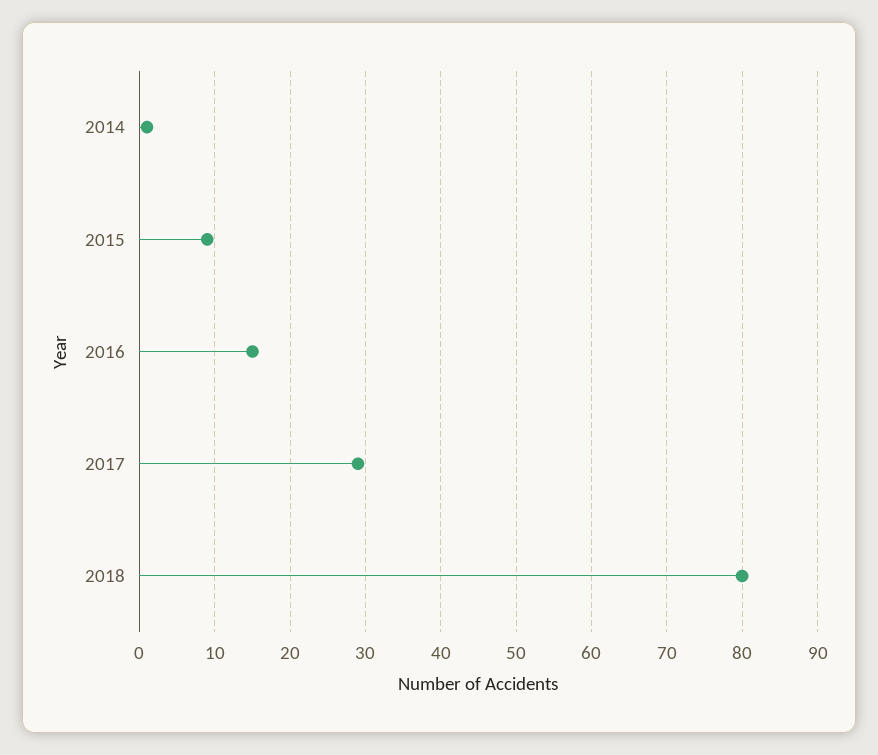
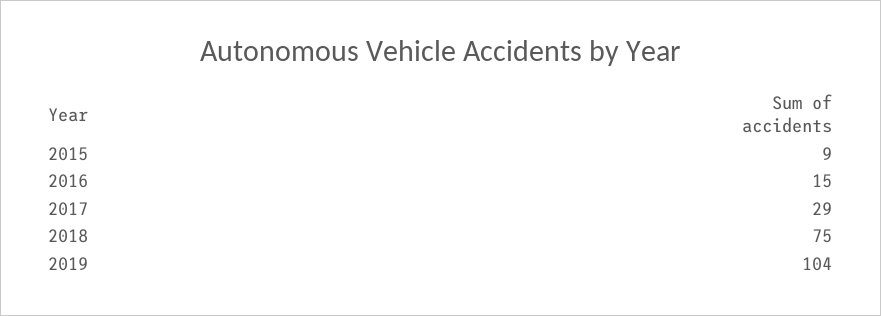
2014: 1 -> none
2018: 80 -> 75
2019: none -> 104

